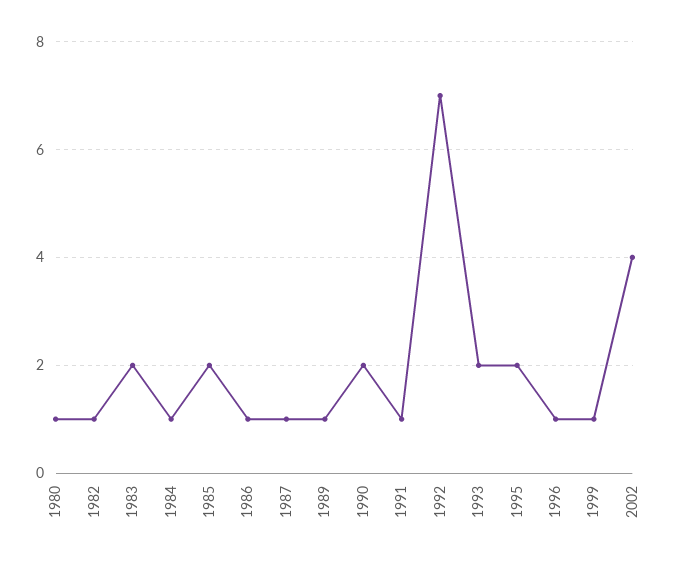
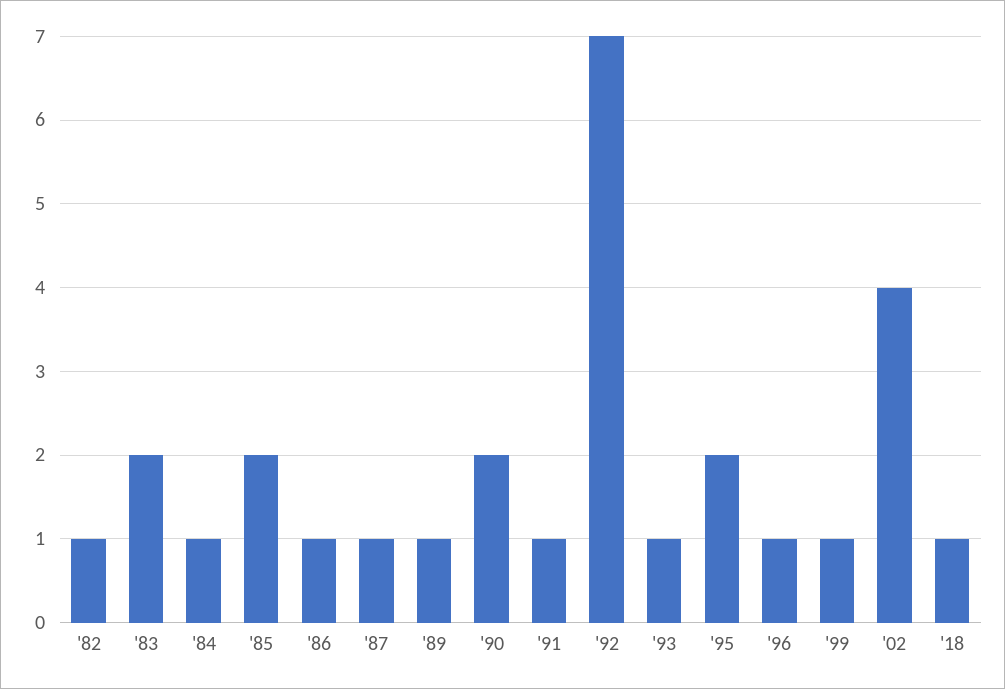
1980: 1 -> none
1993: 2 -> 1
'18: none -> 1

